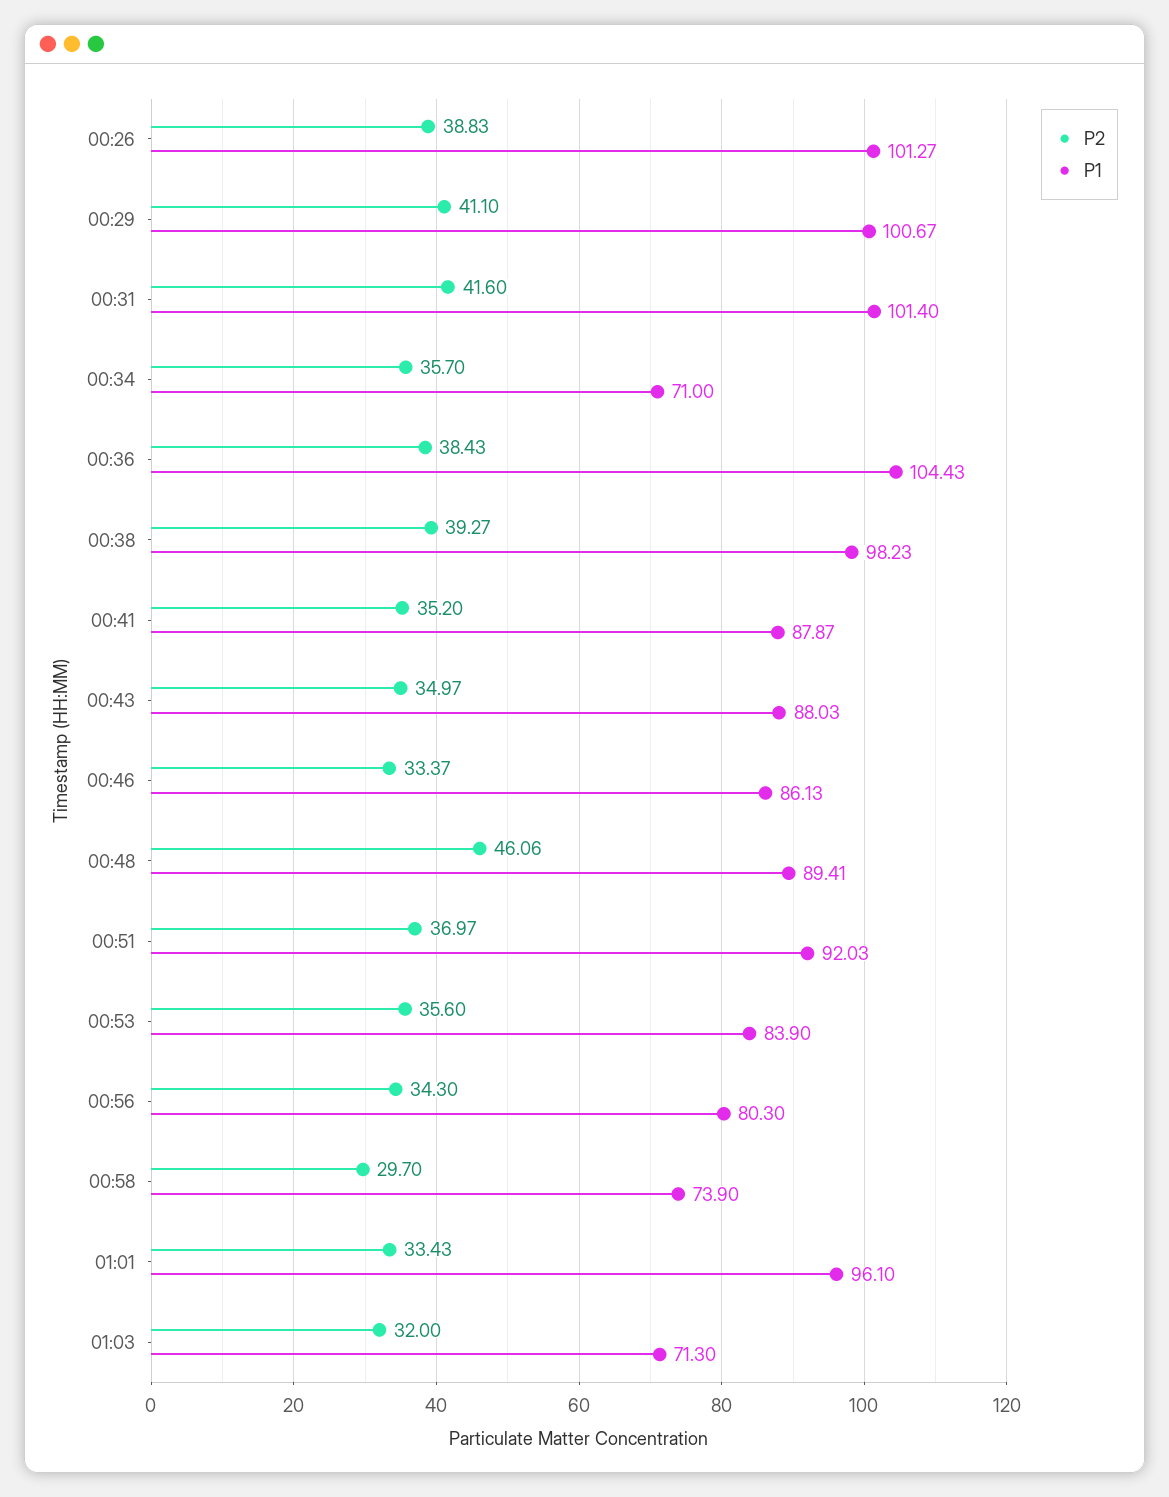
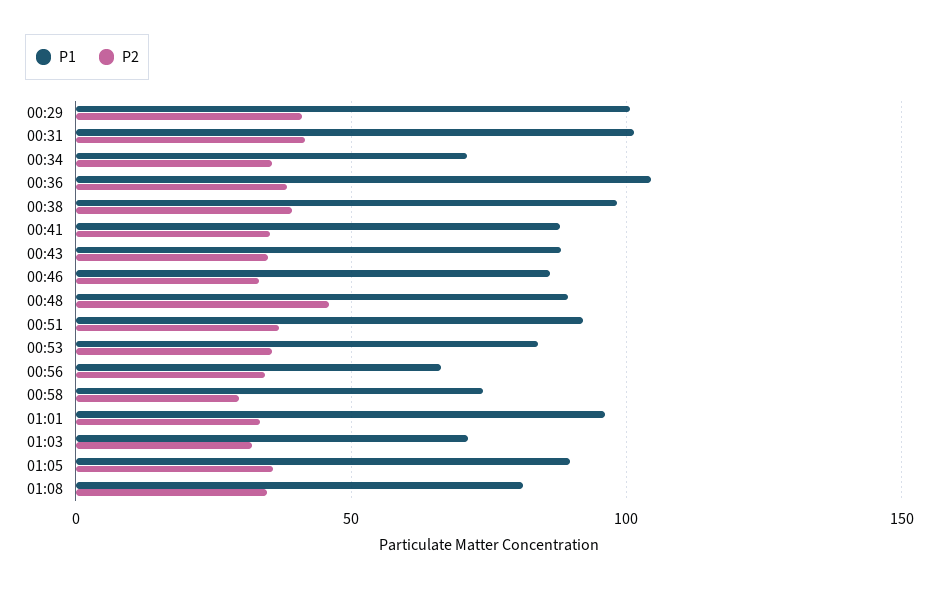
P2, 00:26: 38.83 -> none
P1, 00:26: 101.27 -> none
P1, 00:56: 80.3 -> 65
P1, 01:05: none -> 90
P2, 01:05: none -> 35
P1, 01:08: none -> 80
P2, 01:08: none -> 35

